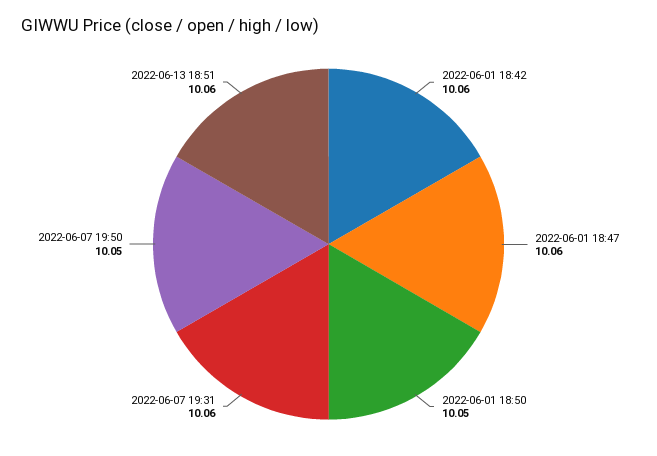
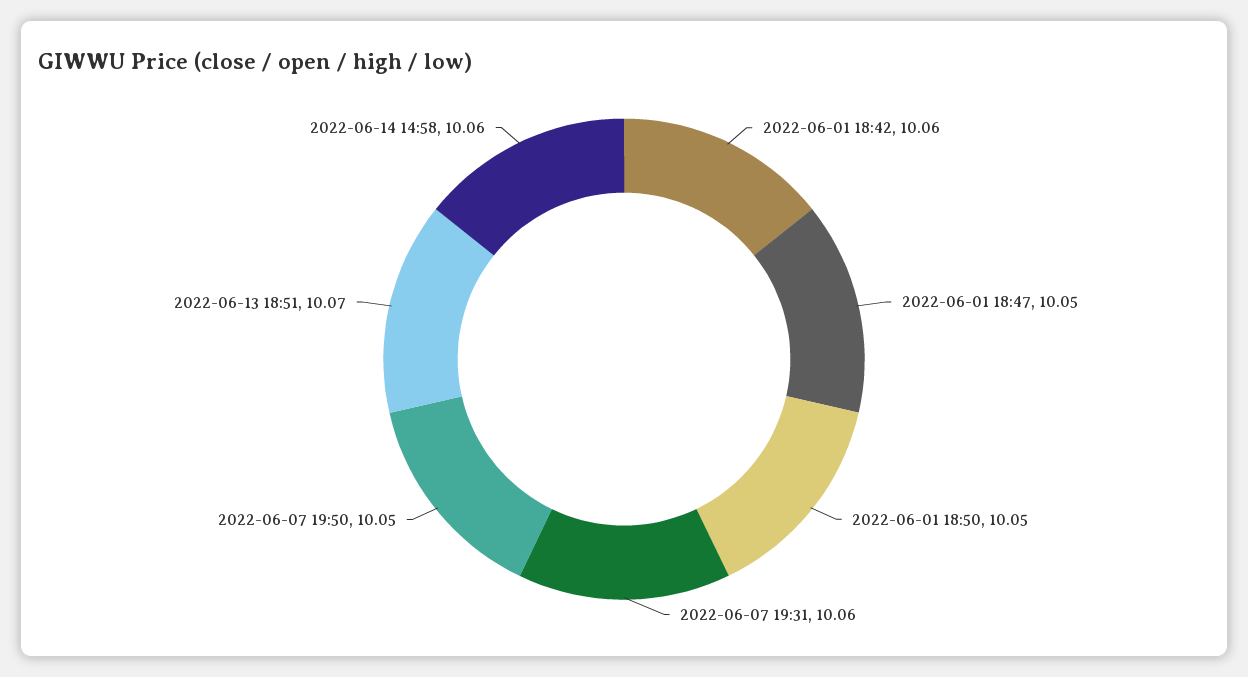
2022-06-01 18:47: 10.06 -> 10.05
2022-06-13 18:51: 10.06 -> 10.07
2022-06-14 14:58: none -> 10.06

